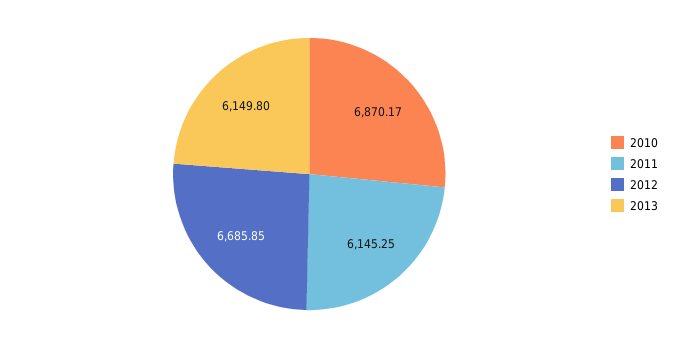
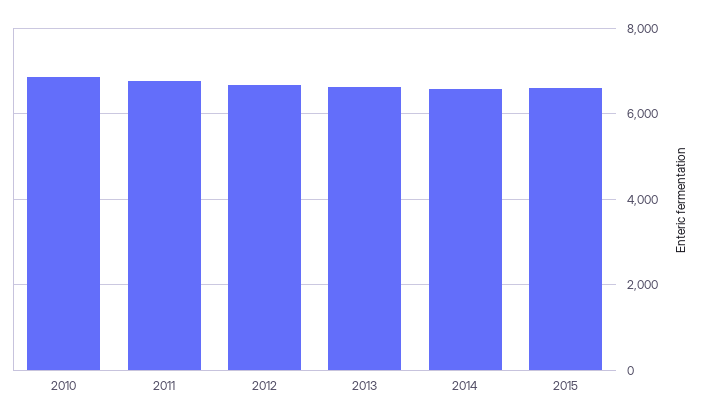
2011: 6145.25 -> 6800
2013: 6149.8 -> 6600
2014: none -> 6600
2015: none -> 6600

